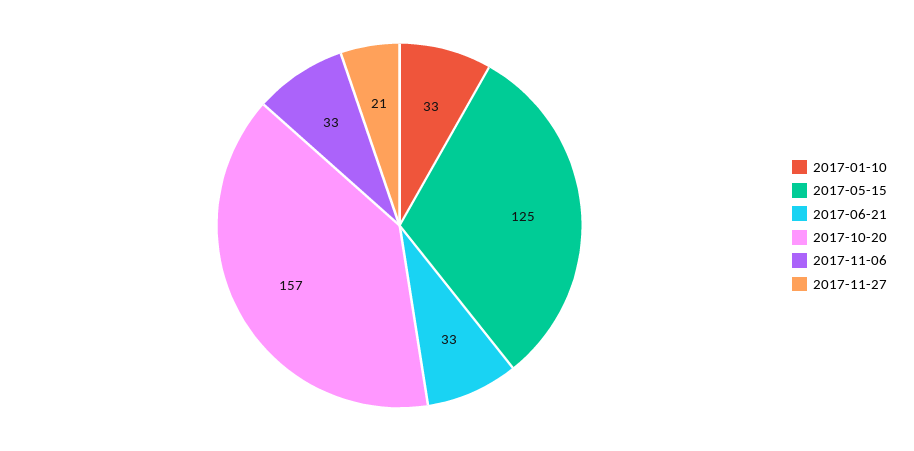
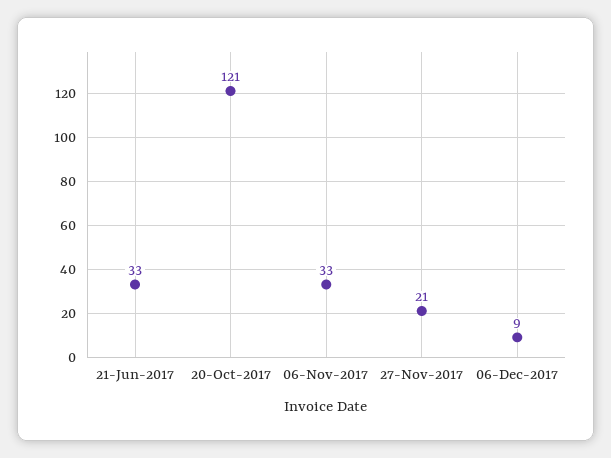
2017-01-10: 33 -> none
2017-05-15: 125 -> none
2017-10-20: 157 -> 121
06-Dec-2017: none -> 9

